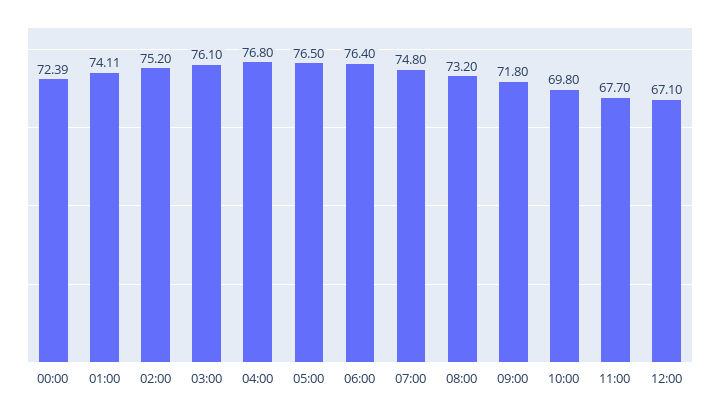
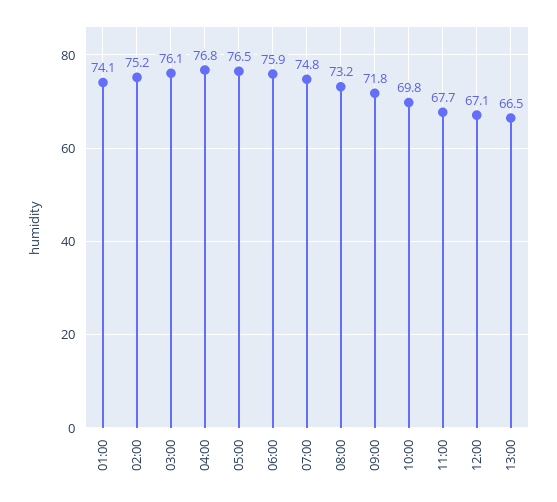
00:00: 72.39 -> none
06:00: 76.4 -> 75.9
13:00: none -> 66.5

